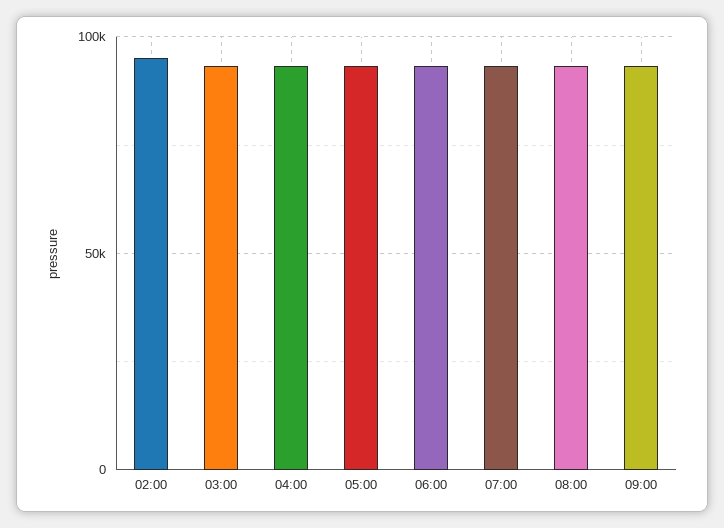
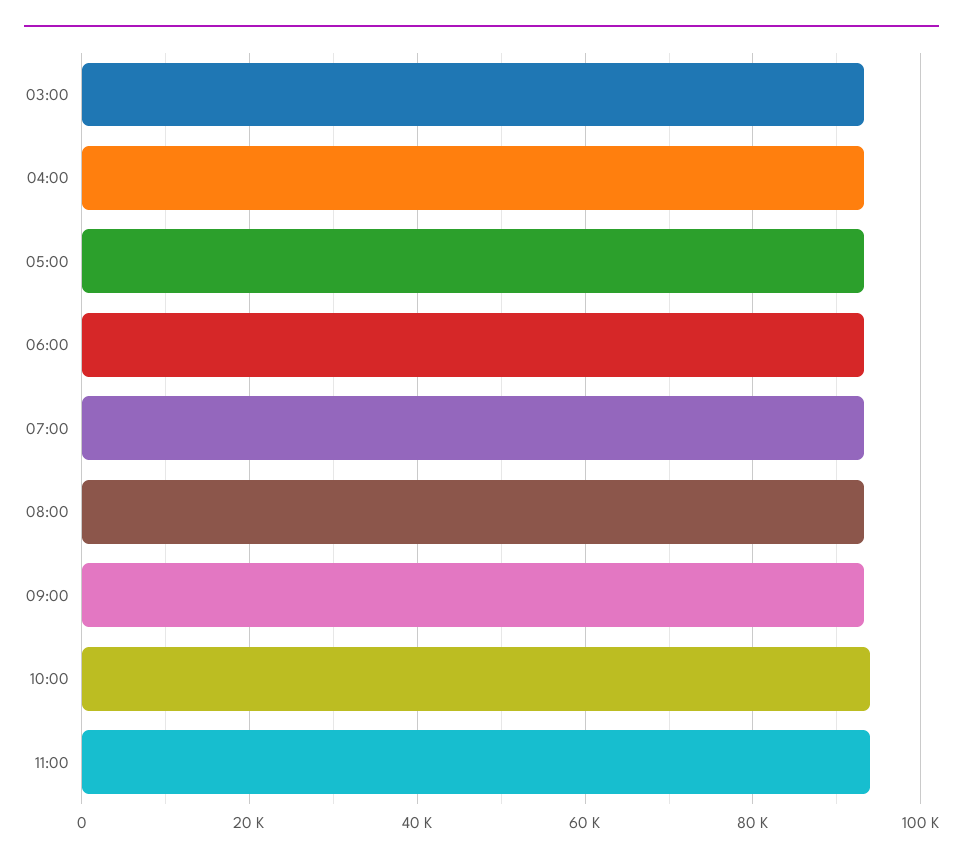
02:00: 95000 -> none
10:00: none -> 94000
11:00: none -> 94000

